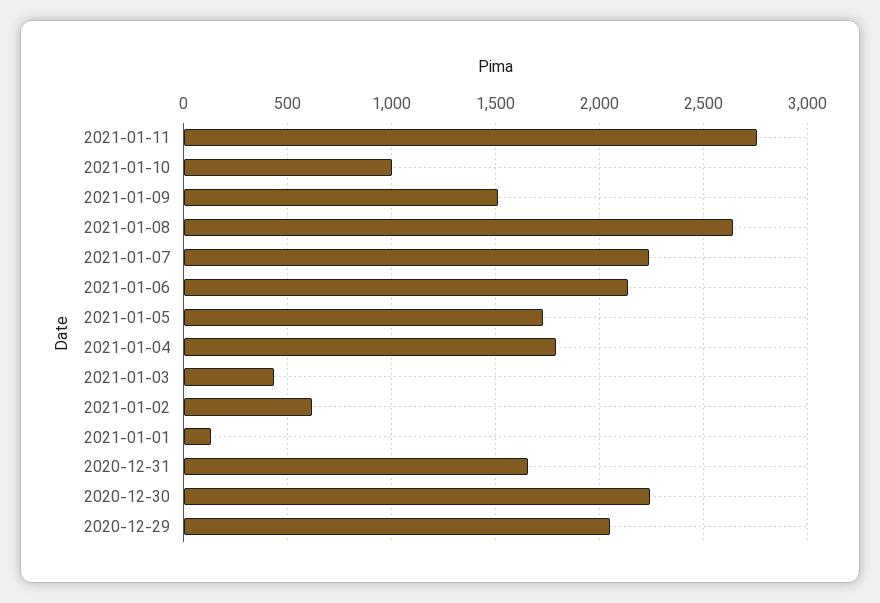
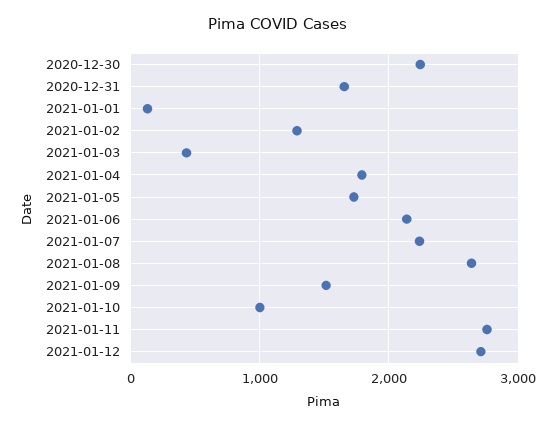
2021-01-02: 600 -> 1300
2020-12-29: 2050 -> none
2021-01-12: none -> 2700

